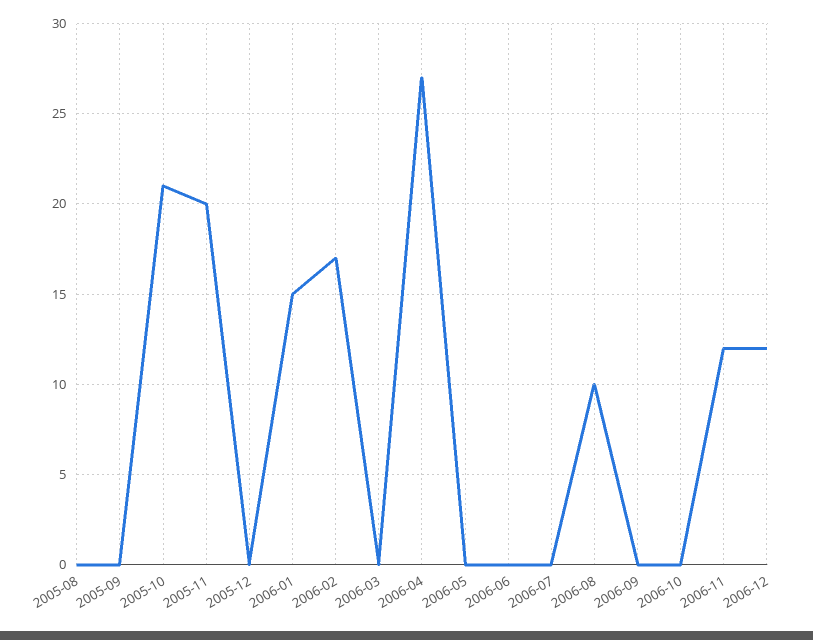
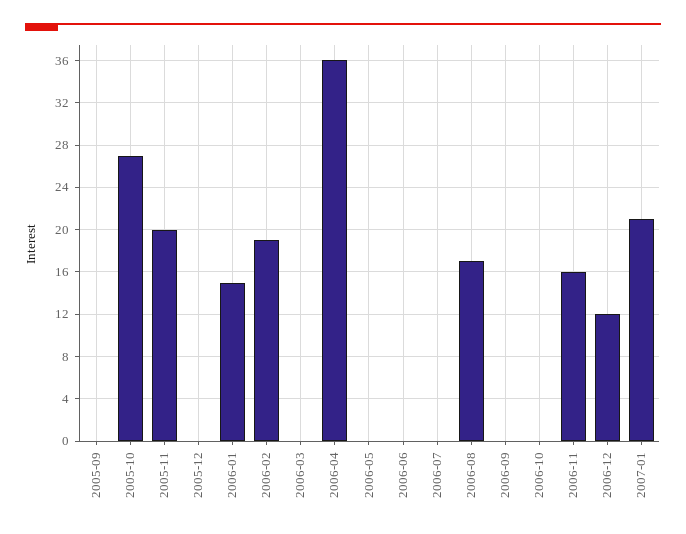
2005-08: 0 -> none
2005-10: 21 -> 27
2006-02: 17 -> 19
2006-04: 27 -> 36
2006-08: 10 -> 17
2006-11: 12 -> 16
2007-01: none -> 21

